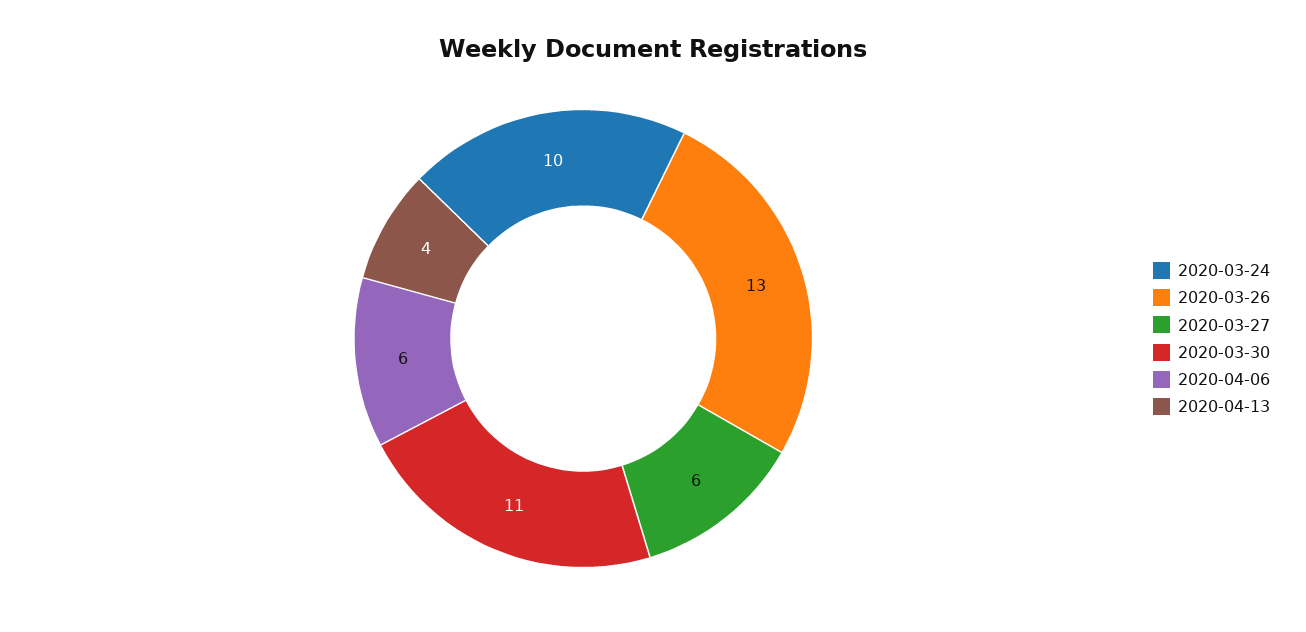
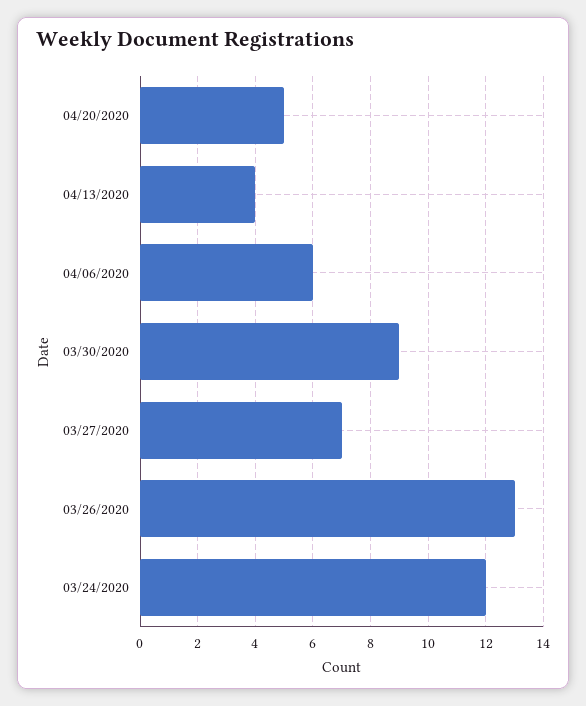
2020-03-24: 10 -> 12
2020-03-27: 6 -> 7
2020-03-30: 11 -> 9
04/20/2020: none -> 5

